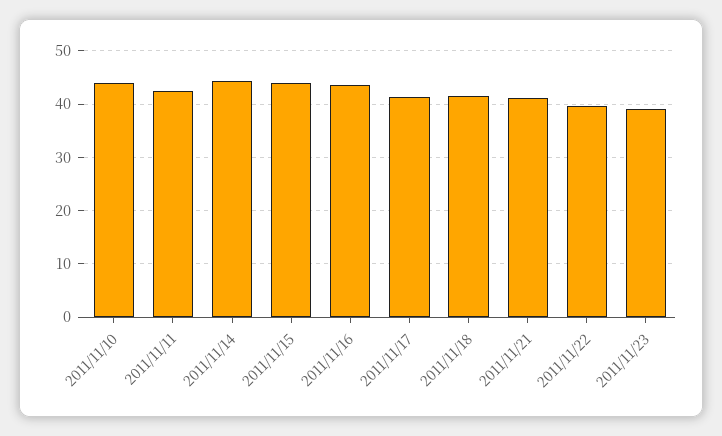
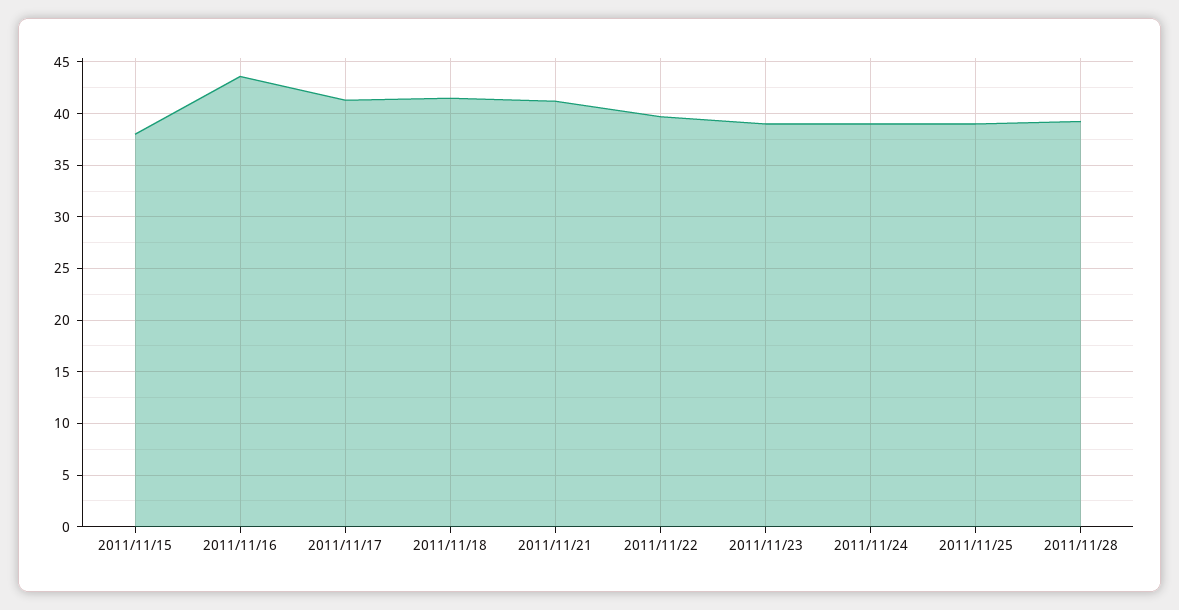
2011/11/10: 44 -> none
2011/11/11: 42 -> none
2011/11/14: 44 -> none
2011/11/15: 44 -> 38
2011/11/24: none -> 39
2011/11/25: none -> 39
2011/11/28: none -> 39

